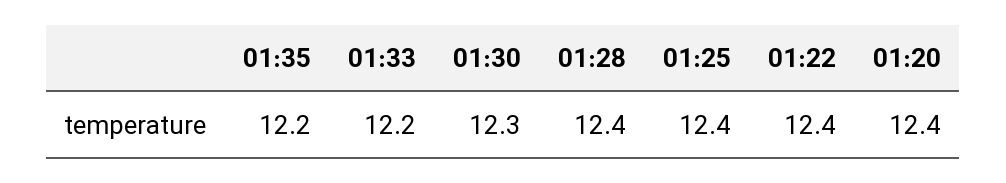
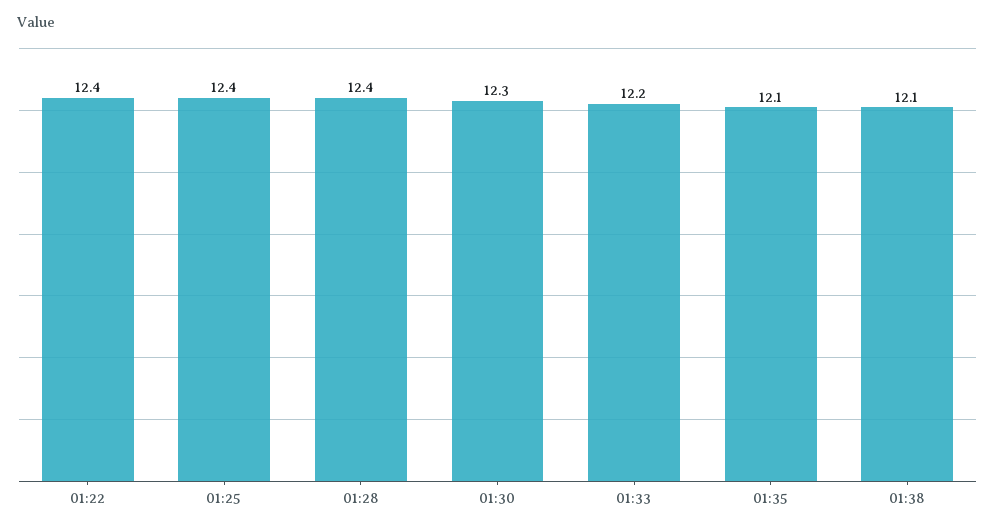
01:35: 12.2 -> 12.1
01:20: 12.4 -> none
01:38: none -> 12.1

